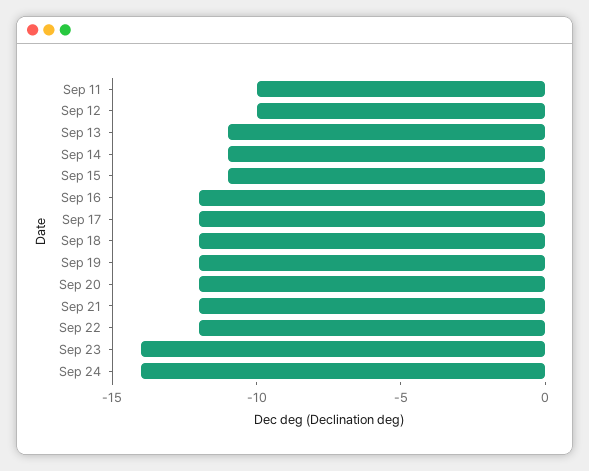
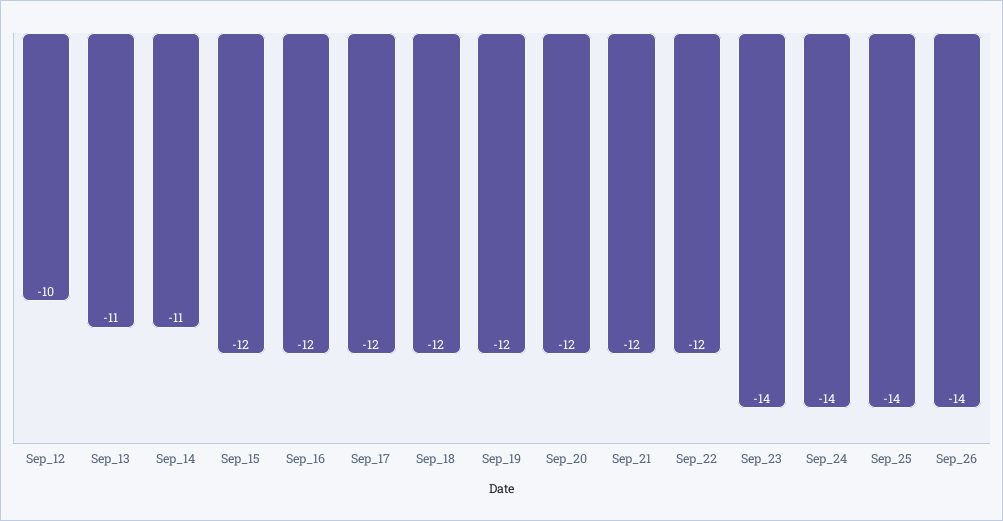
Sep 11: -10 -> none
Sep 15: -11 -> -12
Sep_25: none -> -14
Sep_26: none -> -14

